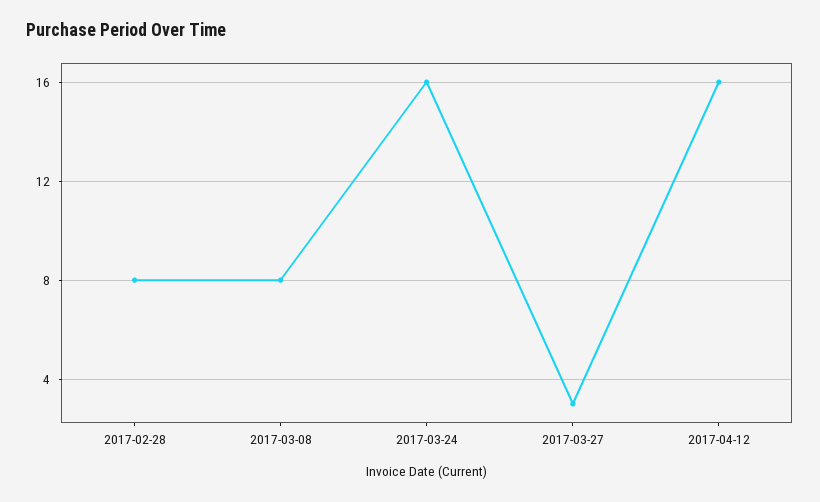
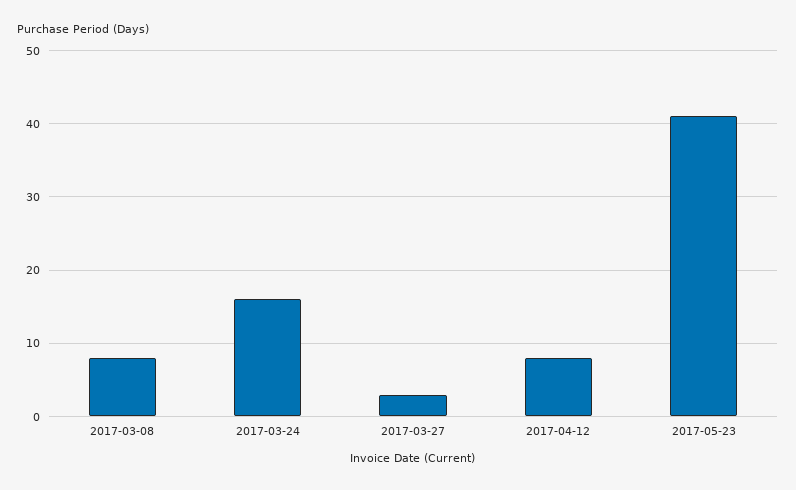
2017-02-28: 8 -> none
2017-04-12: 16 -> 8
2017-05-23: none -> 41

